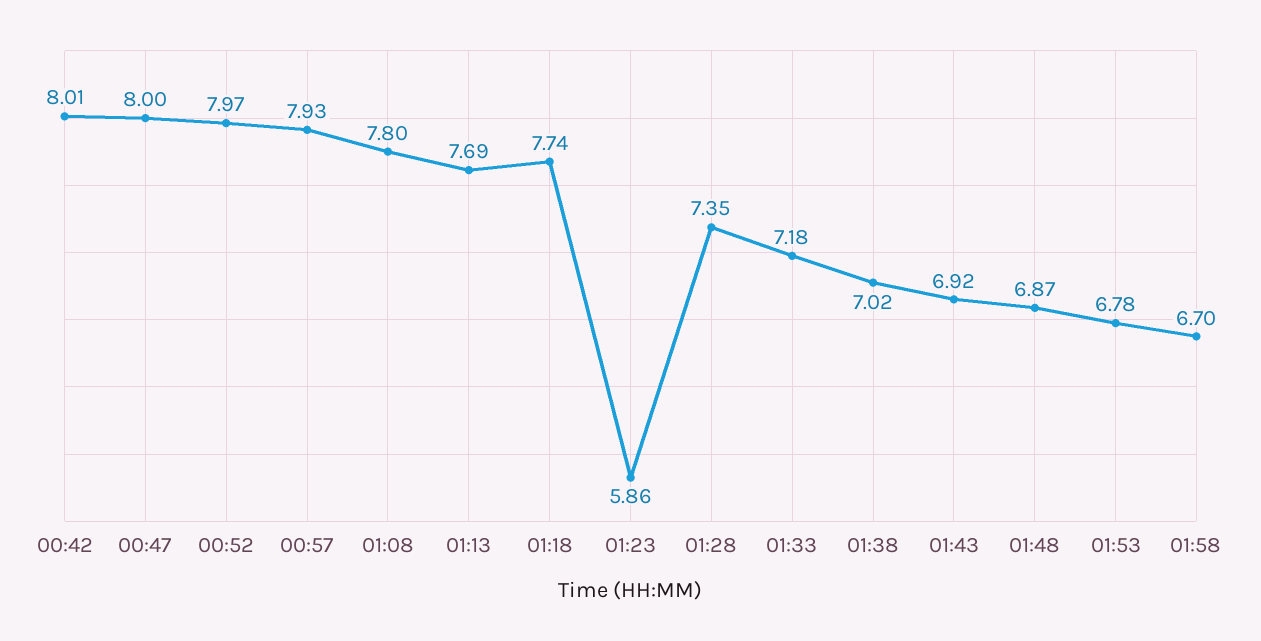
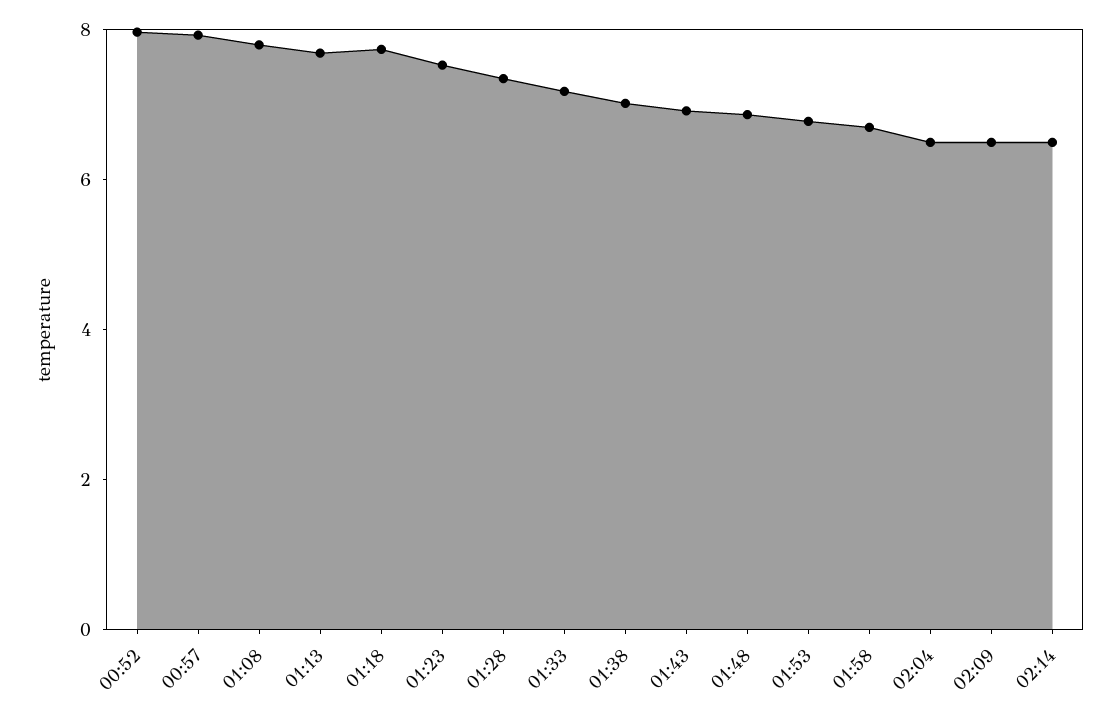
00:42: 8.01 -> none
00:47: 8 -> none
01:23: 5.86 -> 7.5
02:04: none -> 6.5
02:09: none -> 6.5
02:14: none -> 6.5

